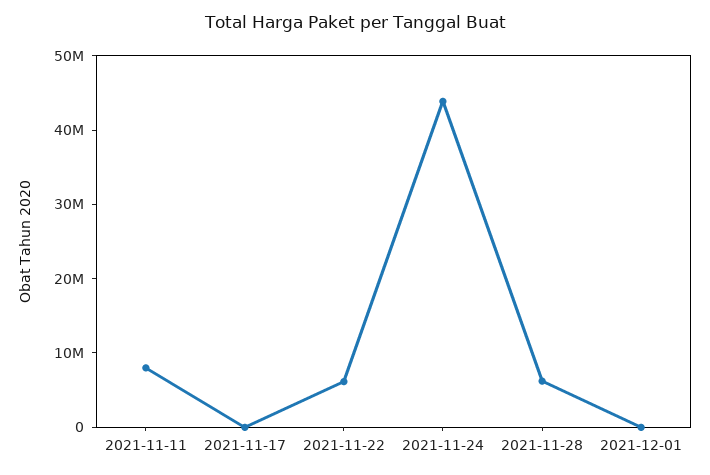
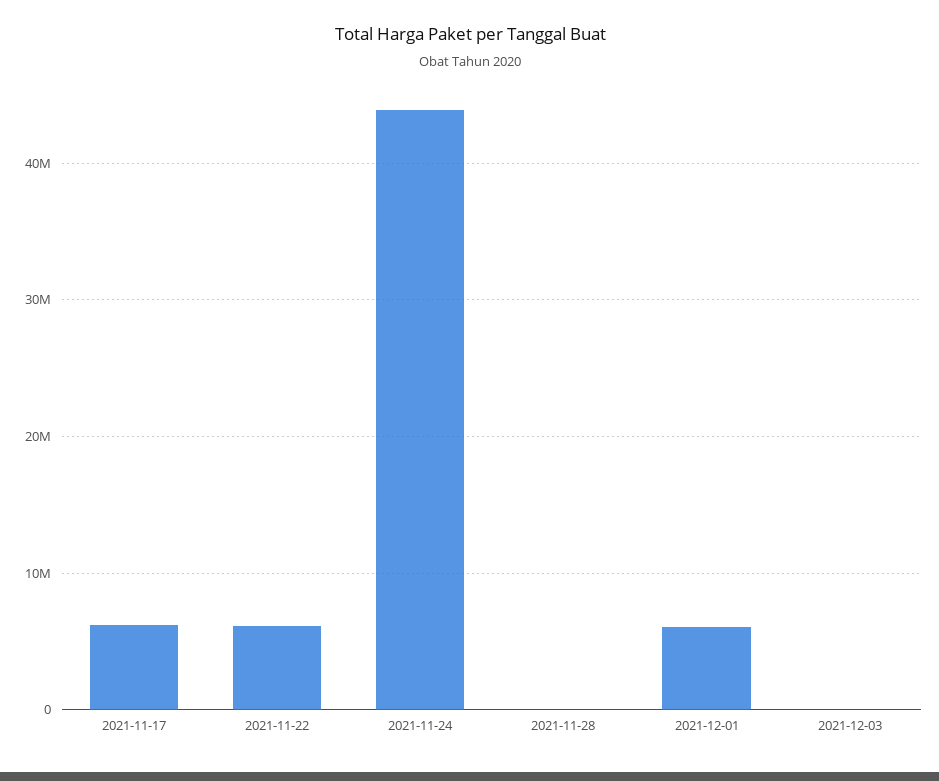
2021-11-11: 8000000 -> none
2021-11-17: 0 -> 6000000
2021-11-28: 6000000 -> 0
2021-12-01: 0 -> 6000000
2021-12-03: none -> 0

